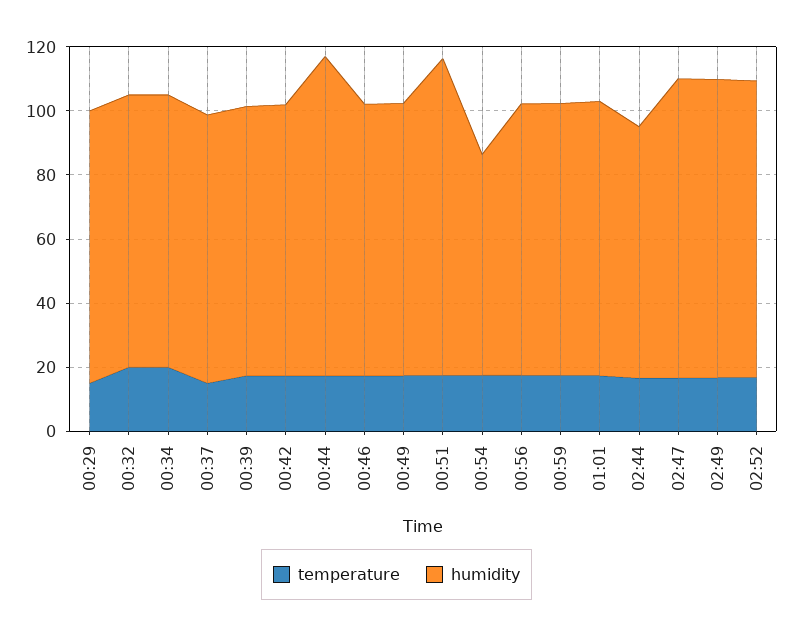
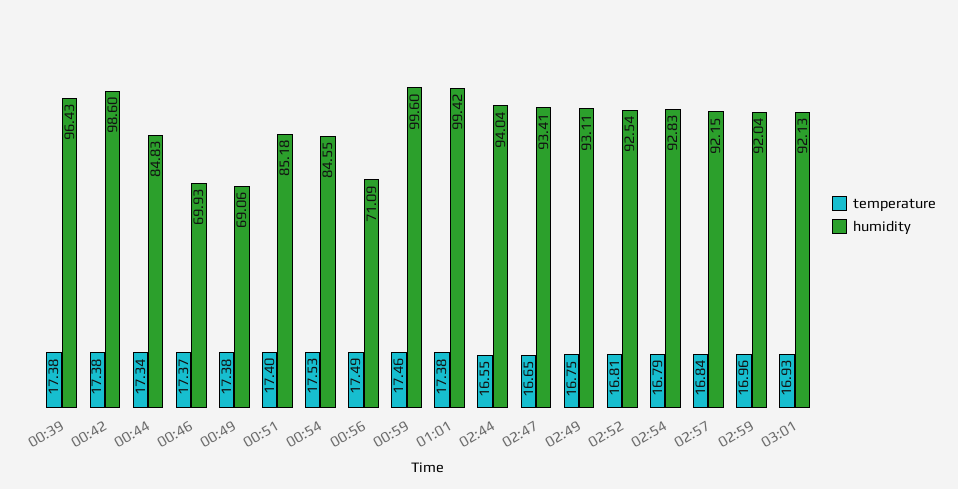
temperature, 00:29: 15 -> none
humidity, 00:29: 85 -> none
temperature, 00:32: 20 -> none
humidity, 00:32: 85 -> none
temperature, 00:34: 20 -> none
humidity, 00:34: 85 -> none
temperature, 00:37: 15 -> none
humidity, 00:37: 85 -> none
humidity, 00:39: 85 -> 96.43
humidity, 00:42: 85 -> 98.6
humidity, 00:44: 100 -> 84.83
humidity, 00:46: 85 -> 69.93
humidity, 00:49: 85 -> 69.06
humidity, 00:51: 100 -> 85.18
humidity, 00:54: 70 -> 84.55
humidity, 00:56: 85 -> 71.09
humidity, 00:59: 85 -> 99.6
humidity, 01:01: 85 -> 99.42
humidity, 02:44: 80 -> 94.04
temperature, 02:54: none -> 16.79
humidity, 02:54: none -> 92.83
temperature, 02:57: none -> 16.84
humidity, 02:57: none -> 92.15
temperature, 02:59: none -> 16.96
humidity, 02:59: none -> 92.04
temperature, 03:01: none -> 16.93
humidity, 03:01: none -> 92.13

